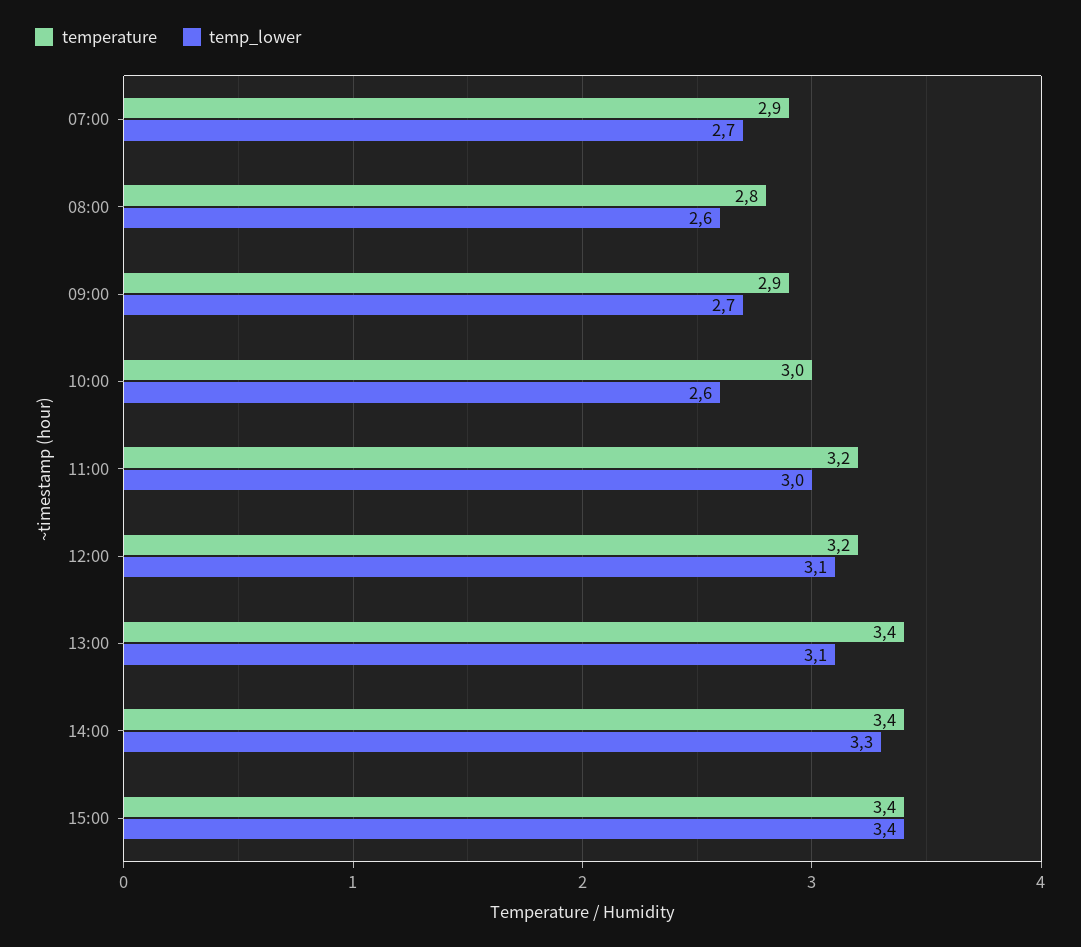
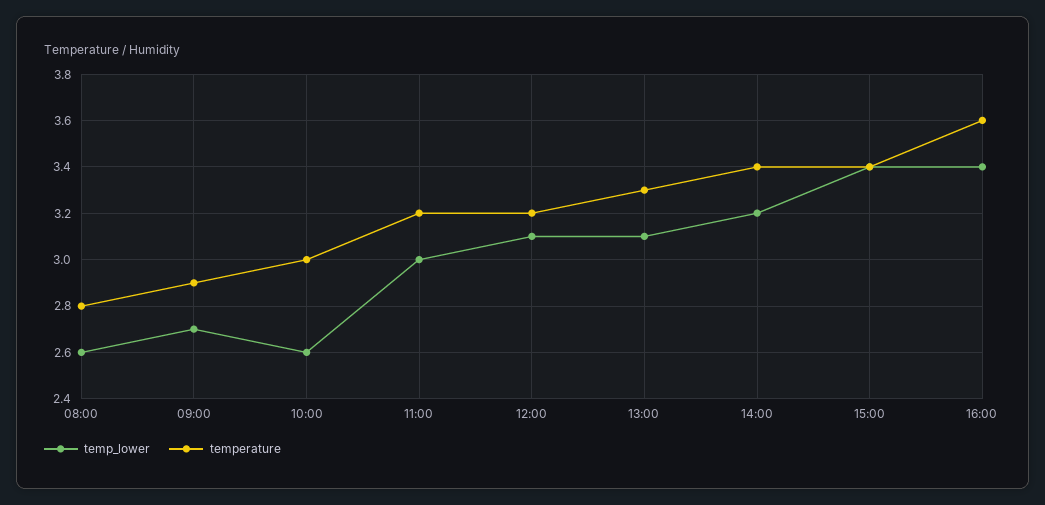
temperature, 07:00: 2.9 -> none
temp_lower, 07:00: 2.7 -> none
temperature, 13:00: 3.4 -> 3.3
temp_lower, 14:00: 3.3 -> 3.2
temp_lower, 16:00: none -> 3.4
temperature, 16:00: none -> 3.6

